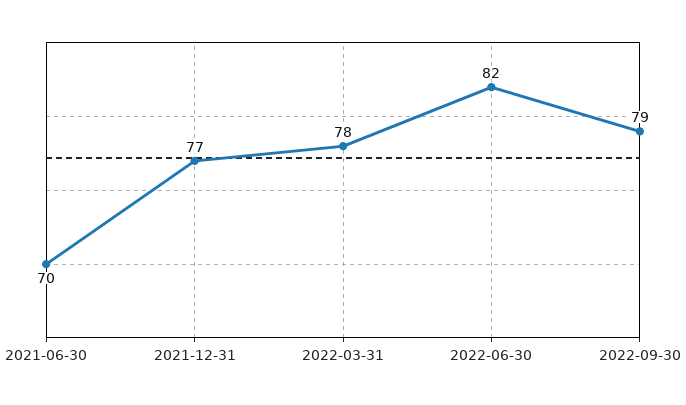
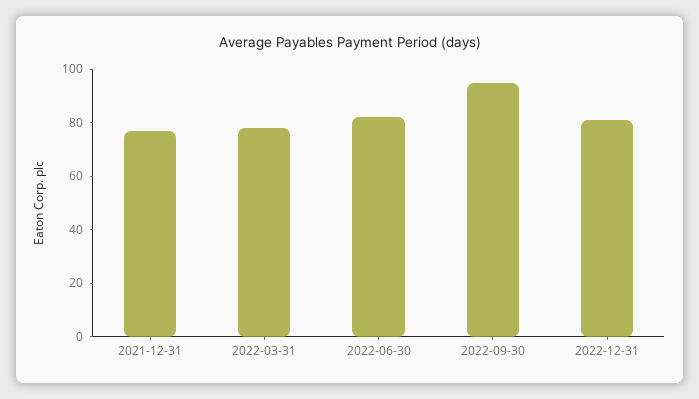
2021-06-30: 70 -> none
2022-09-30: 79 -> 95
2022-12-31: none -> 80

